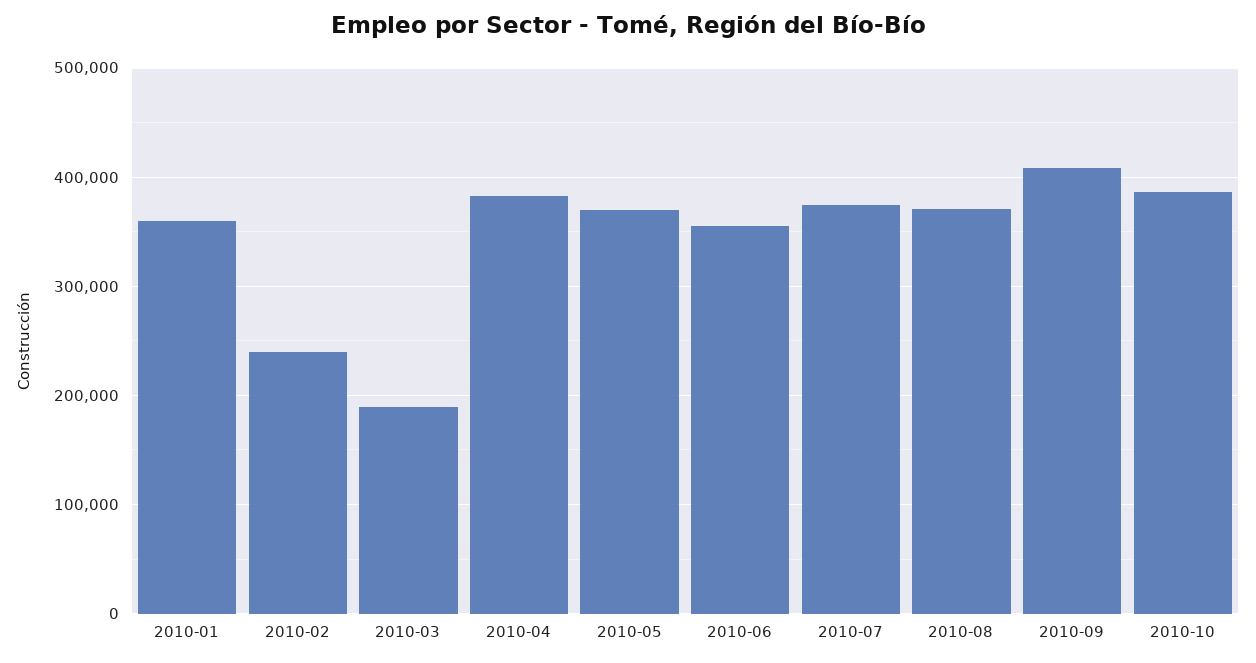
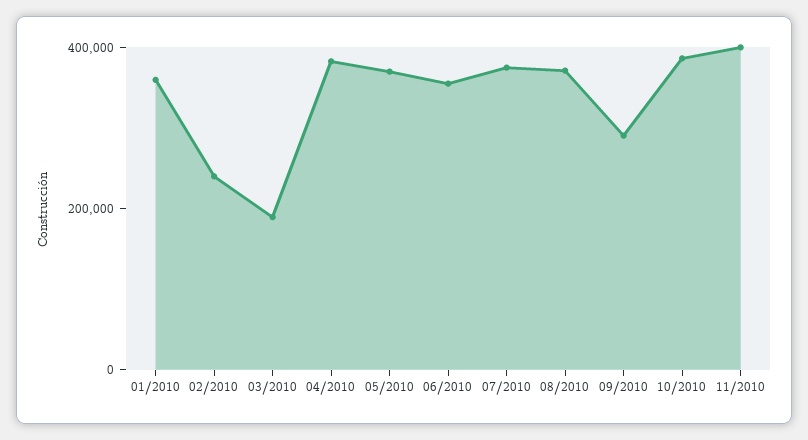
2010-09: 410000 -> 300000
11/2010: none -> 400000

